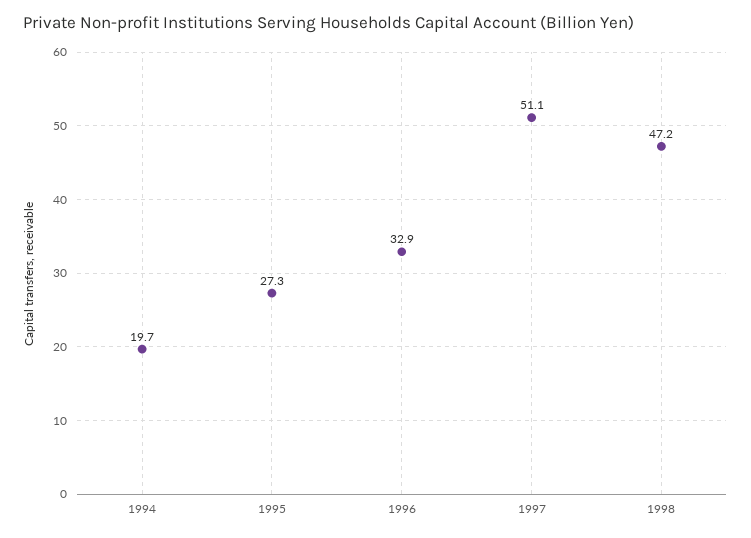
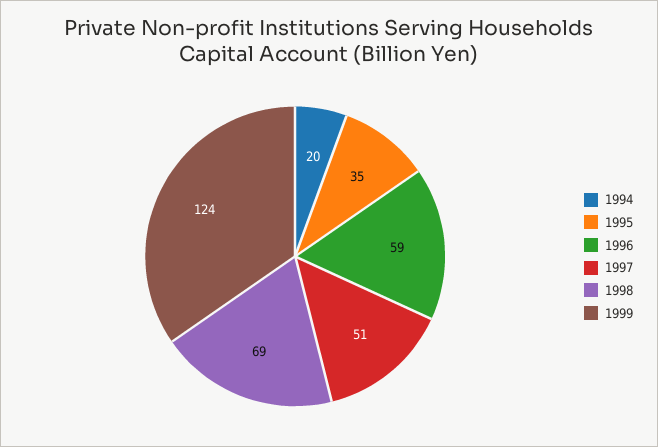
1995: 27.3 -> 35
1996: 32.9 -> 59
1998: 47.2 -> 69
1999: none -> 124

